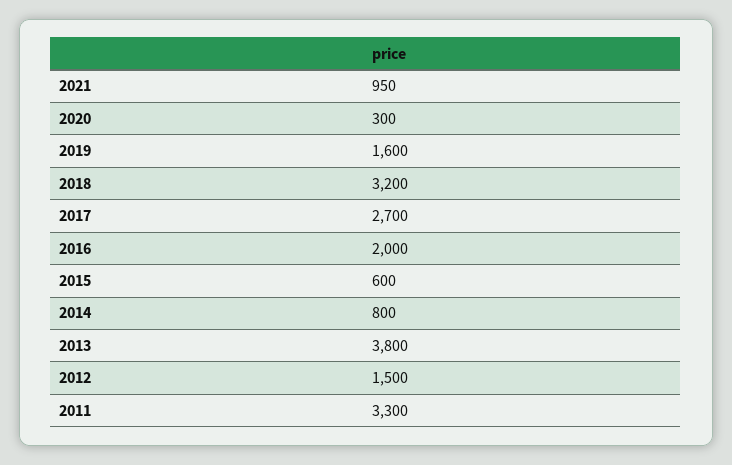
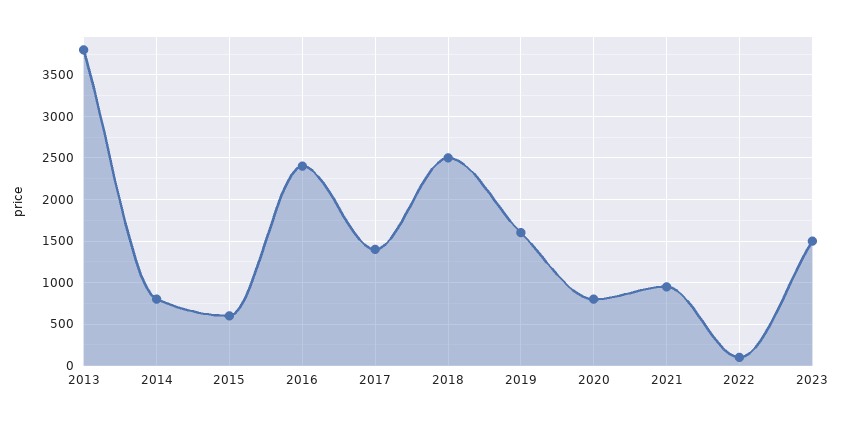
2020: 300 -> 800
2018: 3200 -> 2500
2017: 2700 -> 1400
2016: 2000 -> 2400
2012: 1500 -> none
2011: 3300 -> none
2022: none -> 100
2023: none -> 1500

